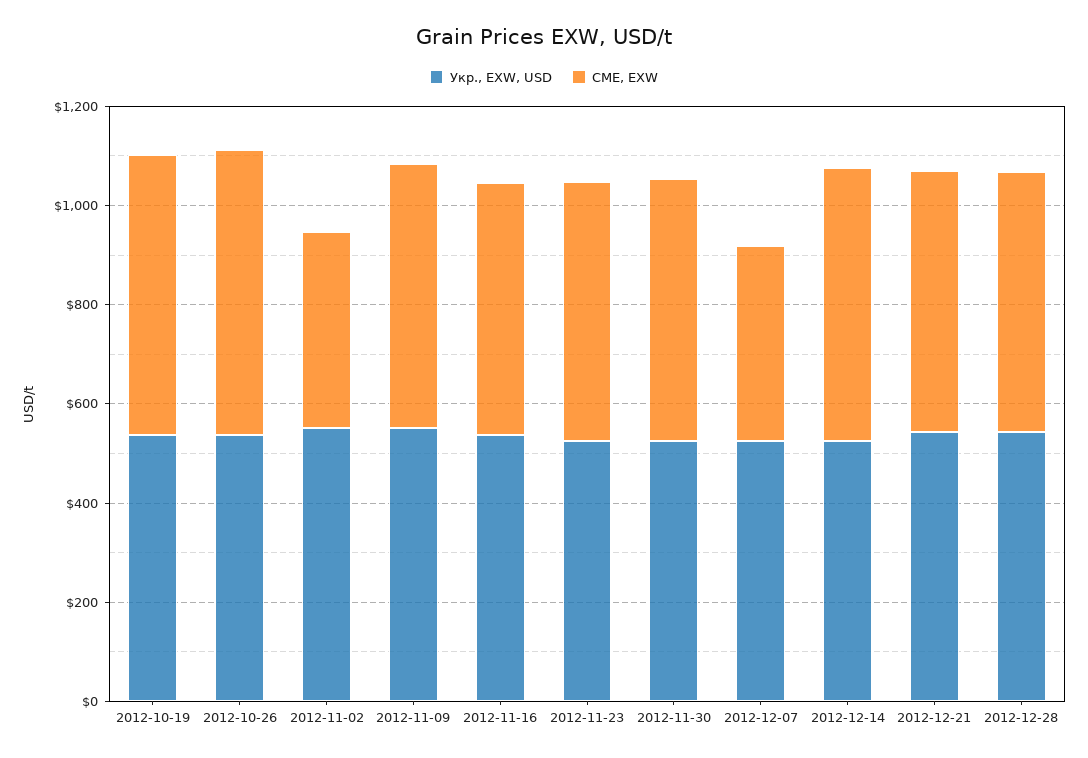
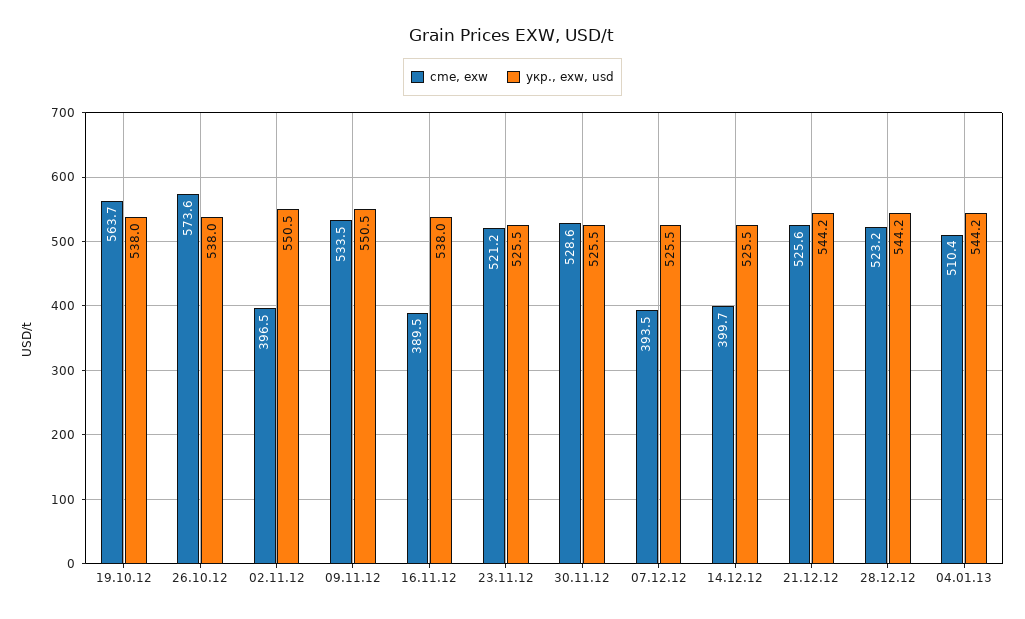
CME, EXW, 2012-11-16: 500 -> 389.5
CME, EXW, 2012-12-14: 550 -> 399.7
CME, EXW, 04.01.13: none -> 510.4
Укр., EXW, USD, 04.01.13: none -> 544.2

